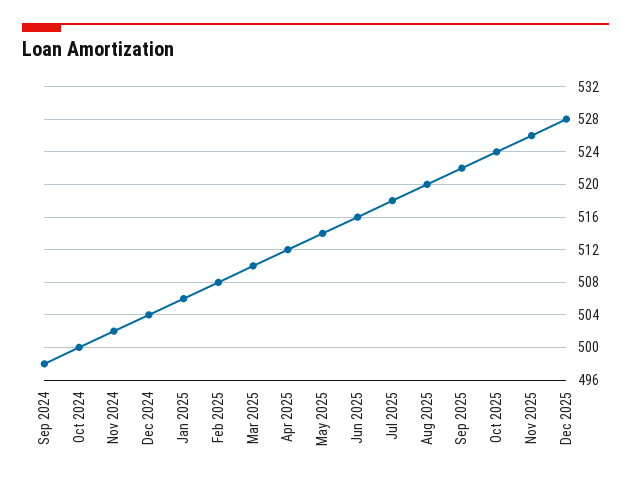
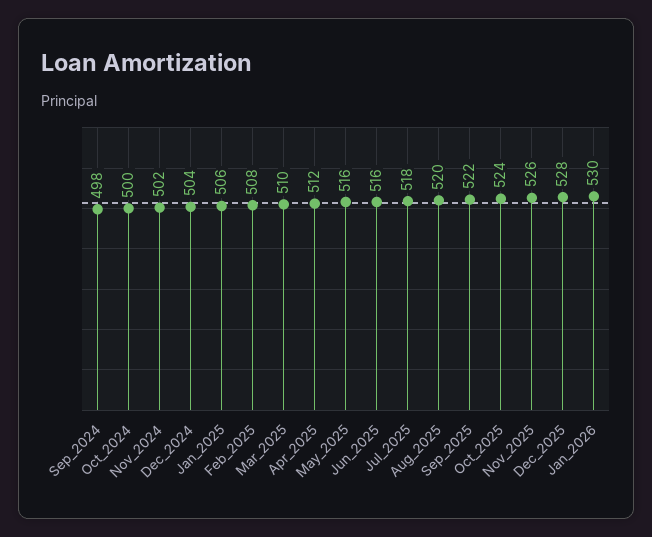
May 2025: 514 -> 516
Jan_2026: none -> 530

